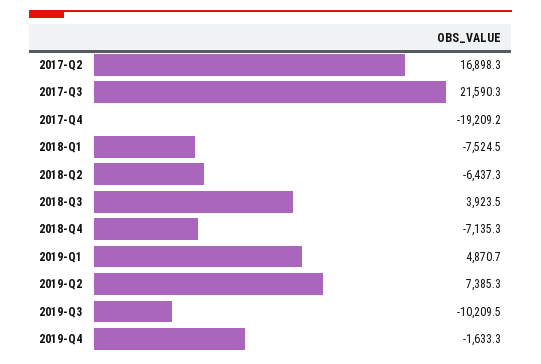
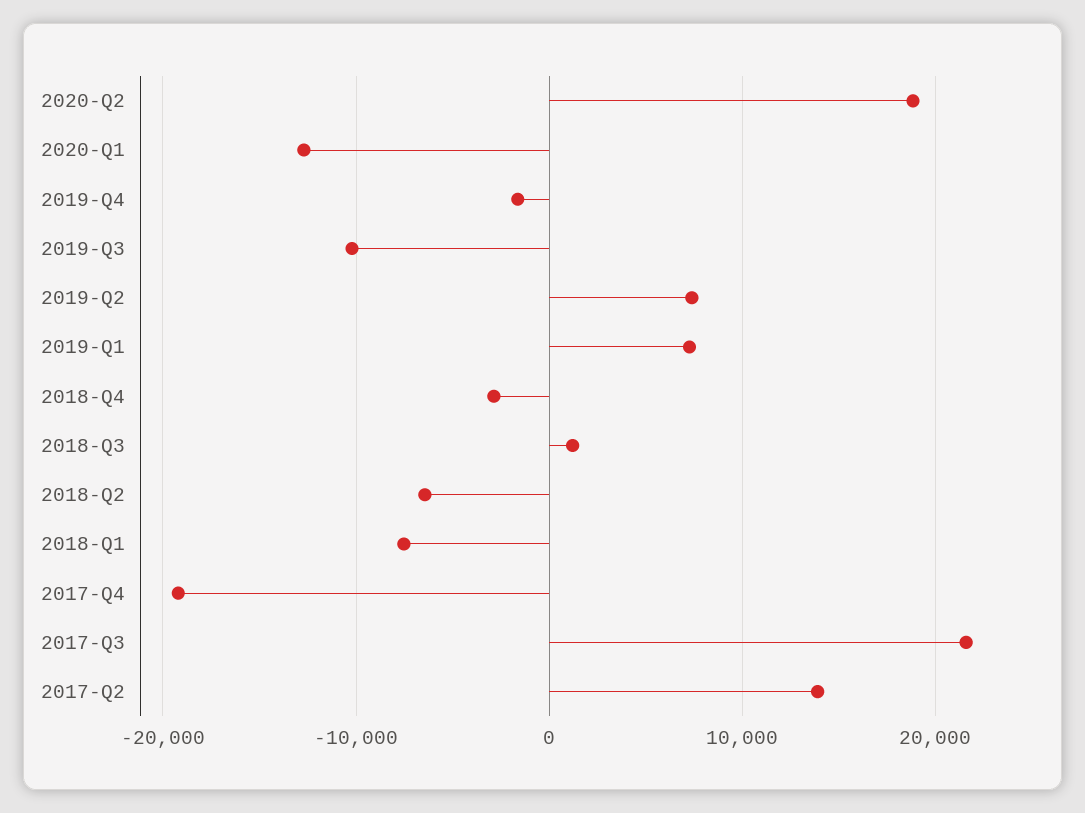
2017-Q2: 16898.3 -> 14000
2018-Q3: 3923.5 -> 1000
2018-Q4: -7135.3 -> -3000
2019-Q1: 4870.7 -> 7000
2020-Q2: none -> 19000
2020-Q1: none -> -13000

